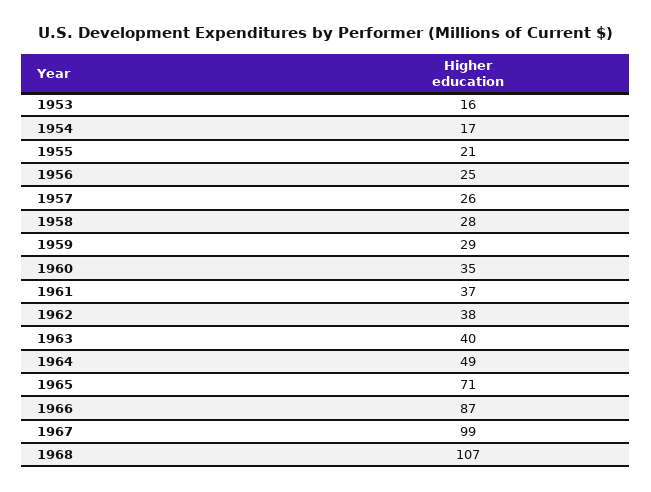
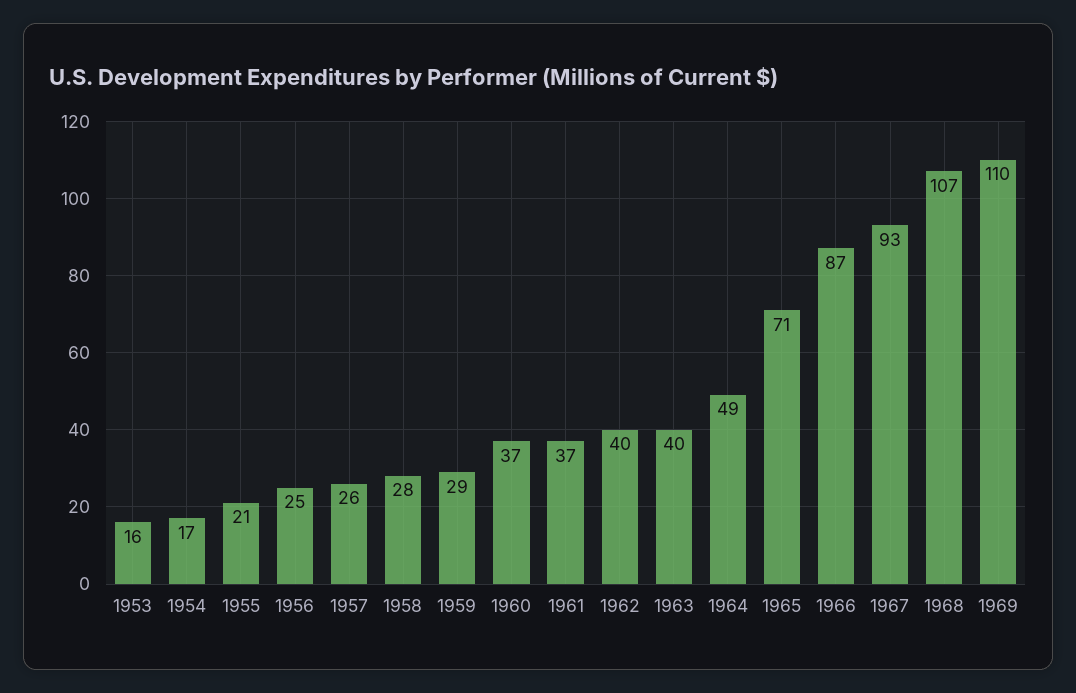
1960: 35 -> 37
1962: 38 -> 40
1967: 99 -> 93
1969: none -> 110

